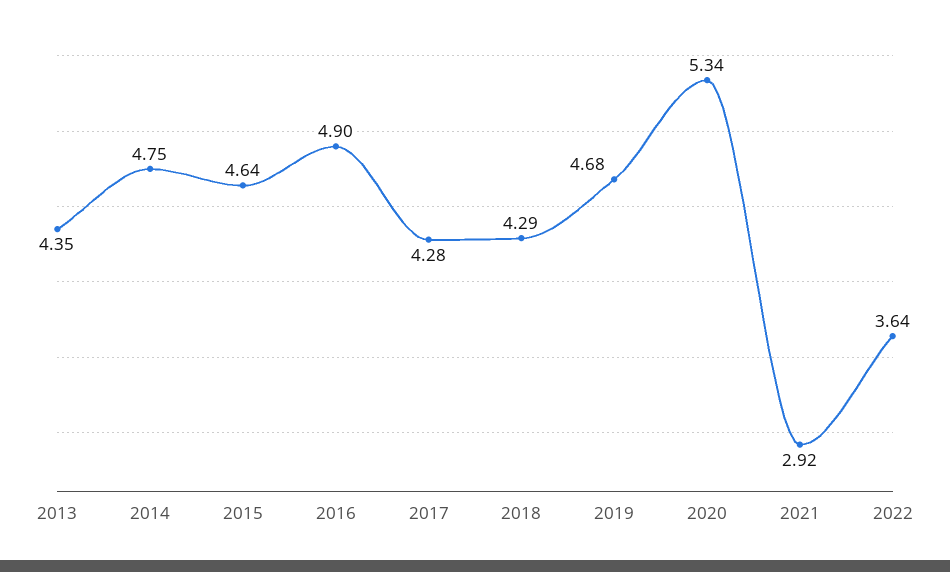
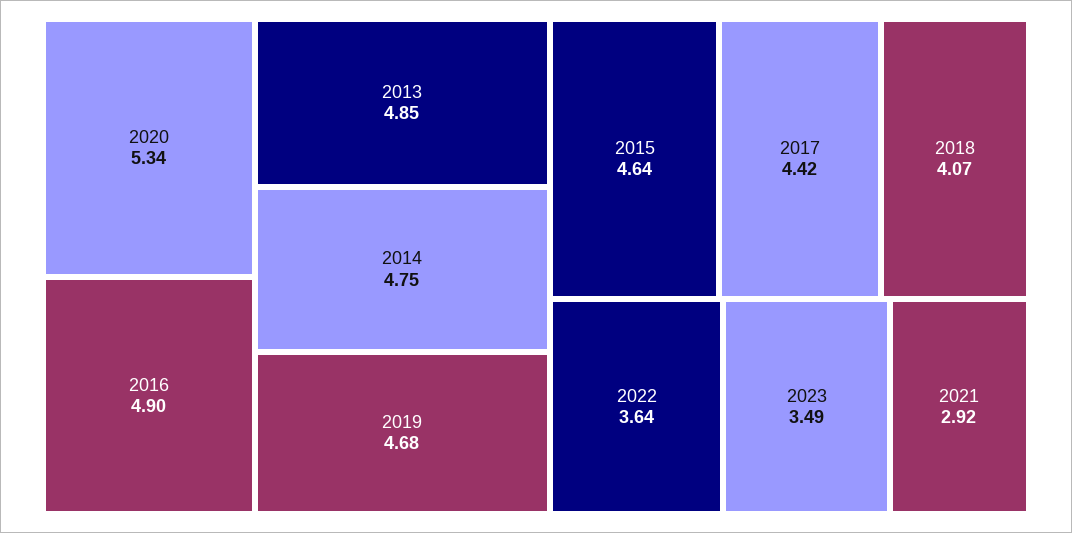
2013: 4.35 -> 4.85
2017: 4.28 -> 4.42
2018: 4.29 -> 4.07
2023: none -> 3.49

